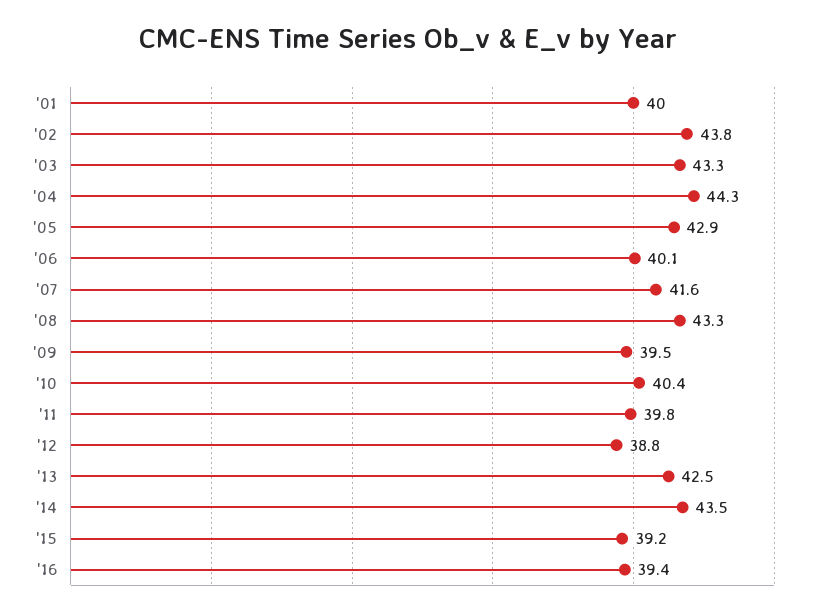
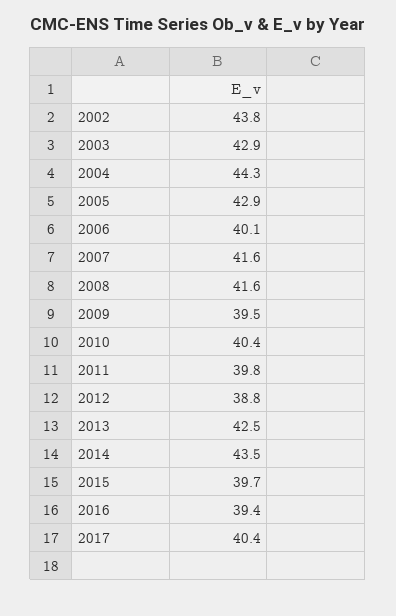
'01: 40 -> none
'03: 43.3 -> 42.9
'08: 43.3 -> 41.6
'15: 39.2 -> 39.7
2017: none -> 40.4

